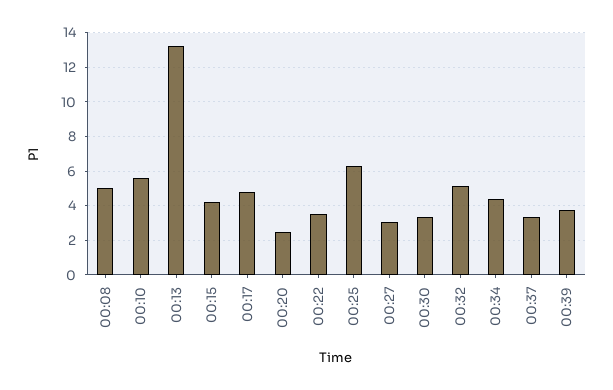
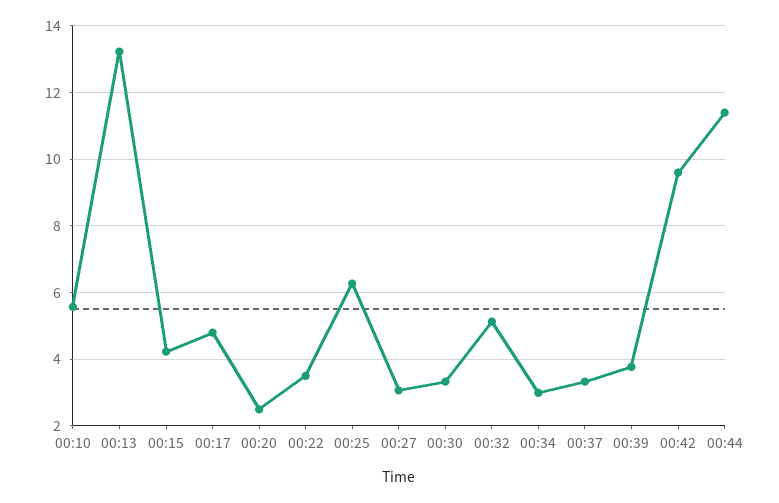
00:08: 5 -> none
00:34: 4.5 -> 3
00:42: none -> 9.6
00:44: none -> 11.4

